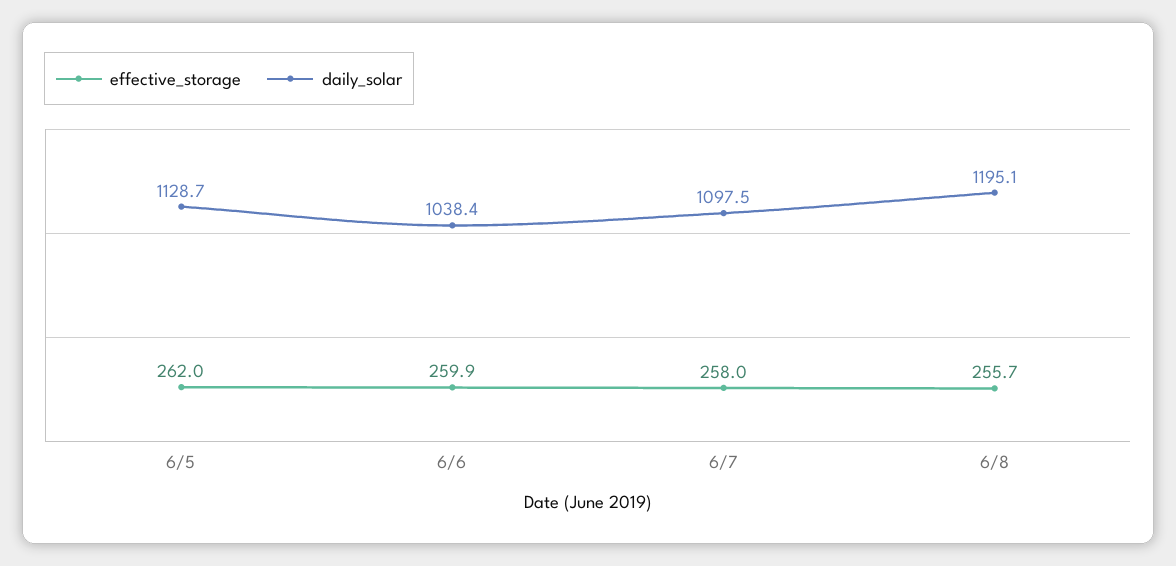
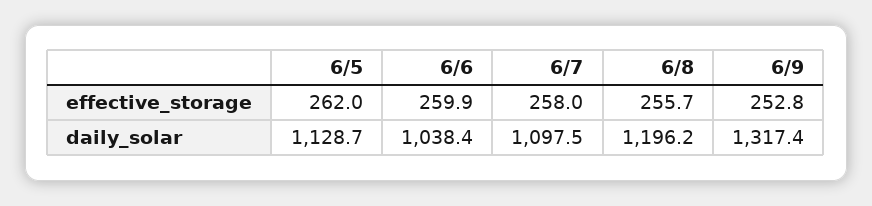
daily_solar, 6/8: 1195.1 -> 1196.2
effective_storage, 6/9: none -> 252.8
daily_solar, 6/9: none -> 1317.4

